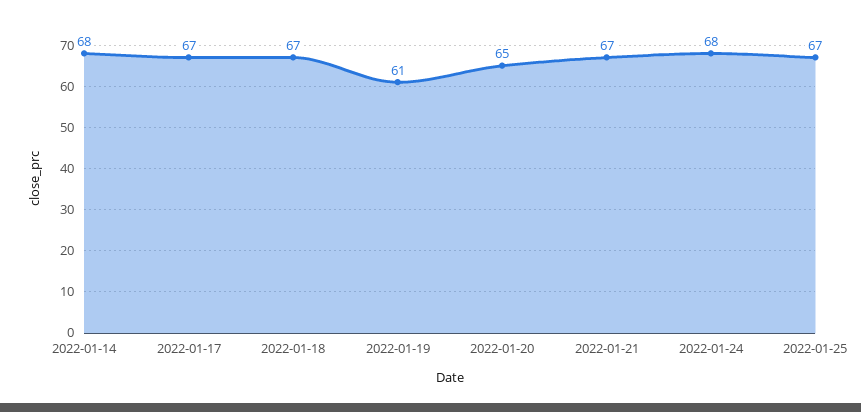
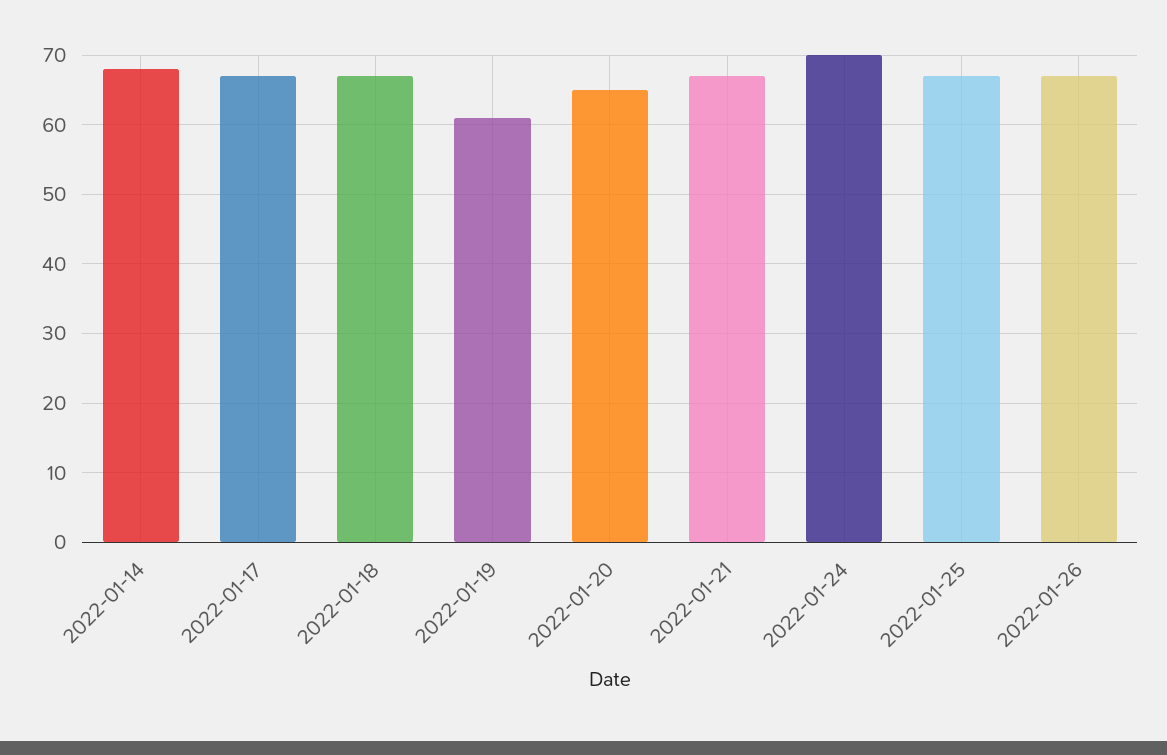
2022-01-24: 68 -> 70
2022-01-26: none -> 67

